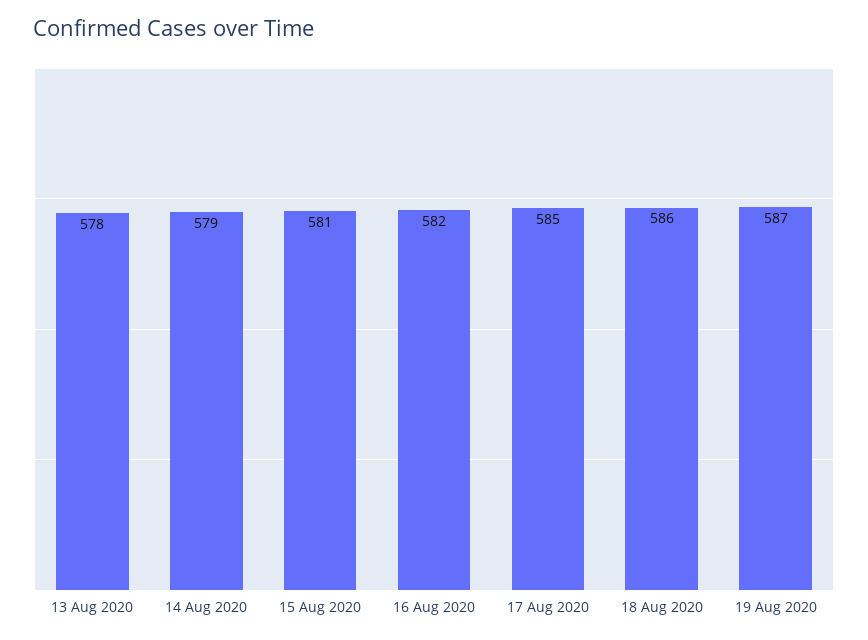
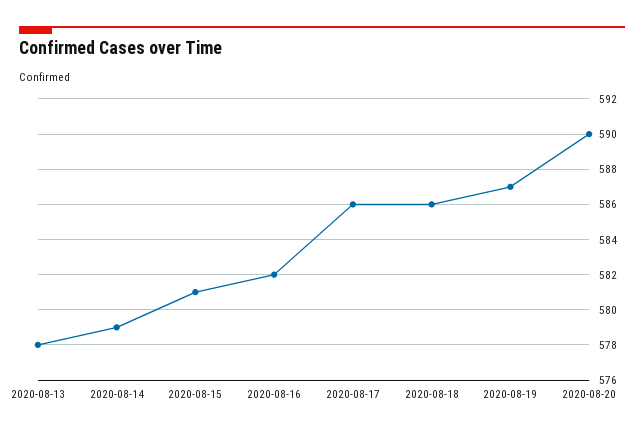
17 Aug 2020: 585 -> 586
2020-08-20: none -> 590

